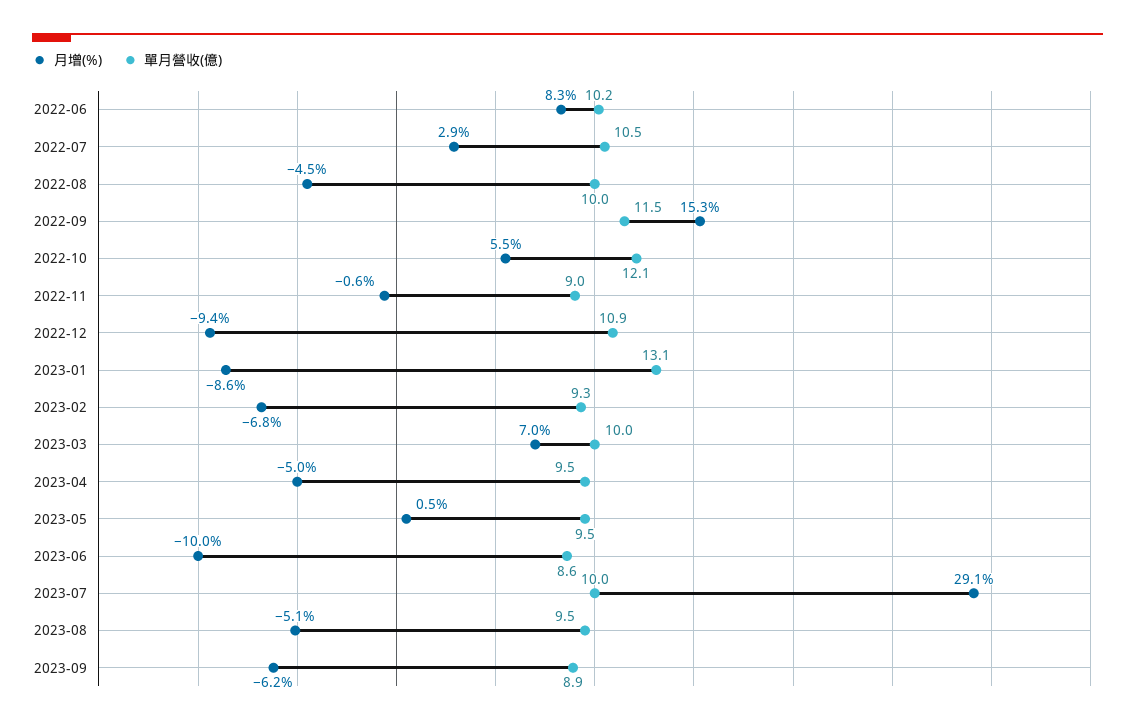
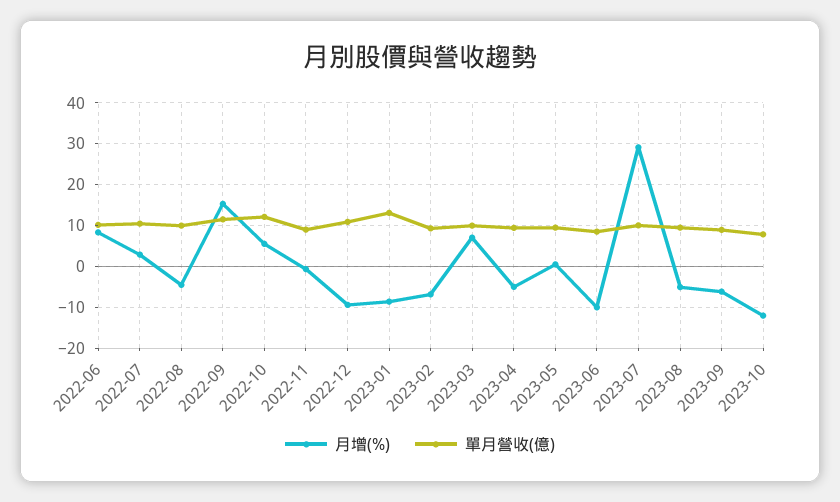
月增(%), 2023-10: none -> -12
單月營收(億), 2023-10: none -> 8

